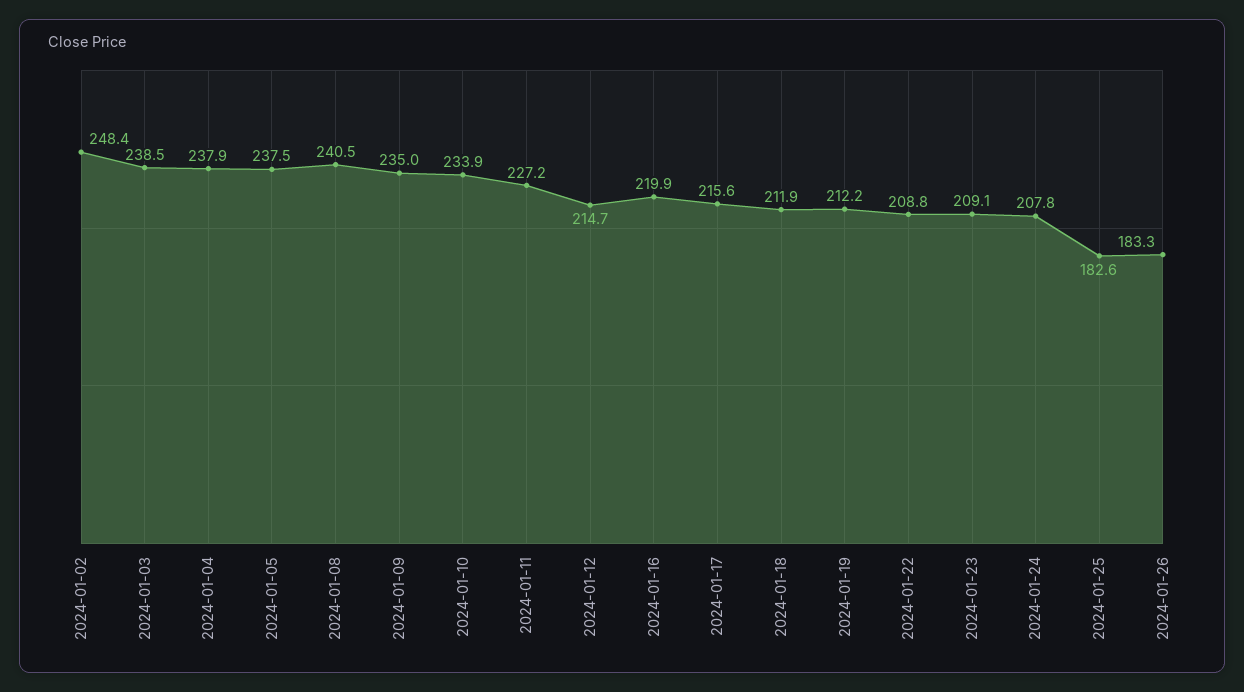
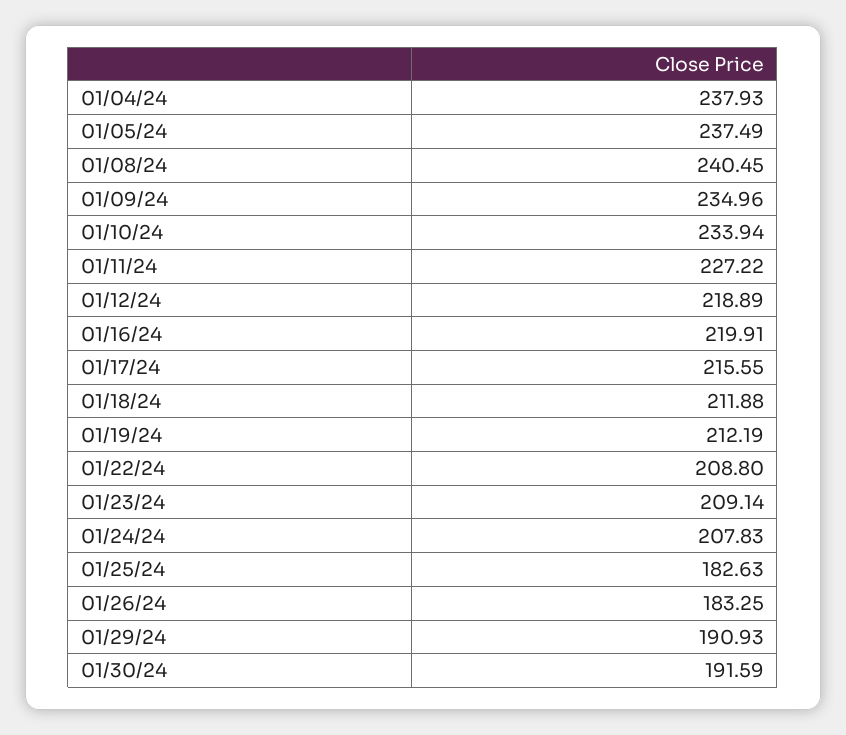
2024-01-02: 248.4 -> none
2024-01-03: 238.5 -> none
2024-01-12: 214.7 -> 218.89
01/29/24: none -> 190.93
01/30/24: none -> 191.59

